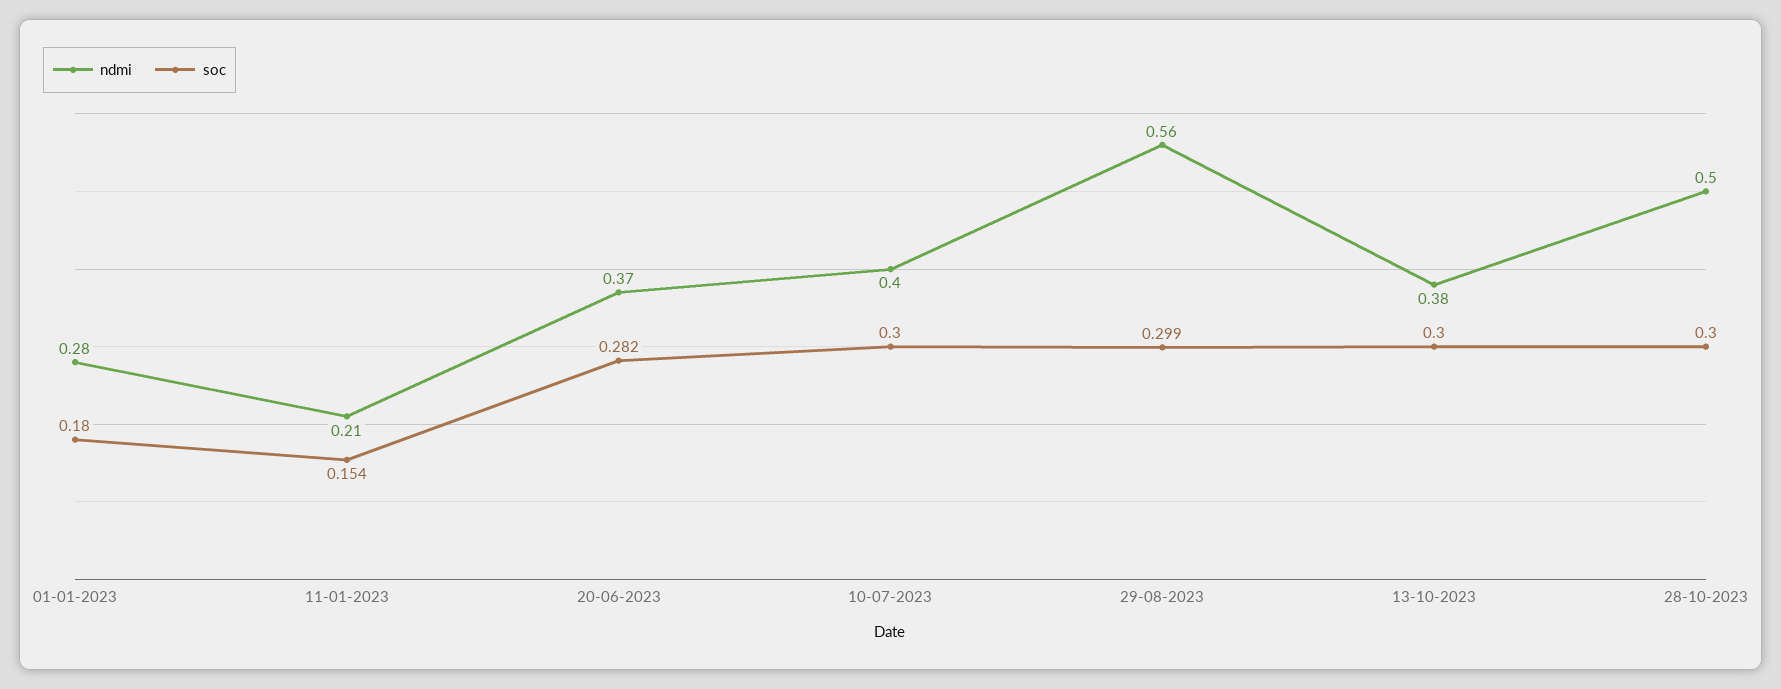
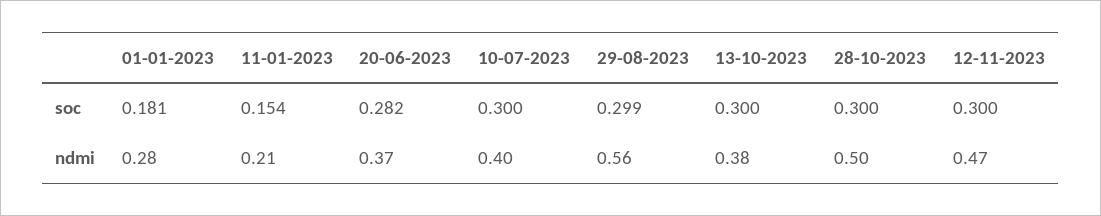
soc, 01-01-2023: 0.18 -> 0.181
soc, 12-11-2023: none -> 0.3
ndmi, 12-11-2023: none -> 0.47

